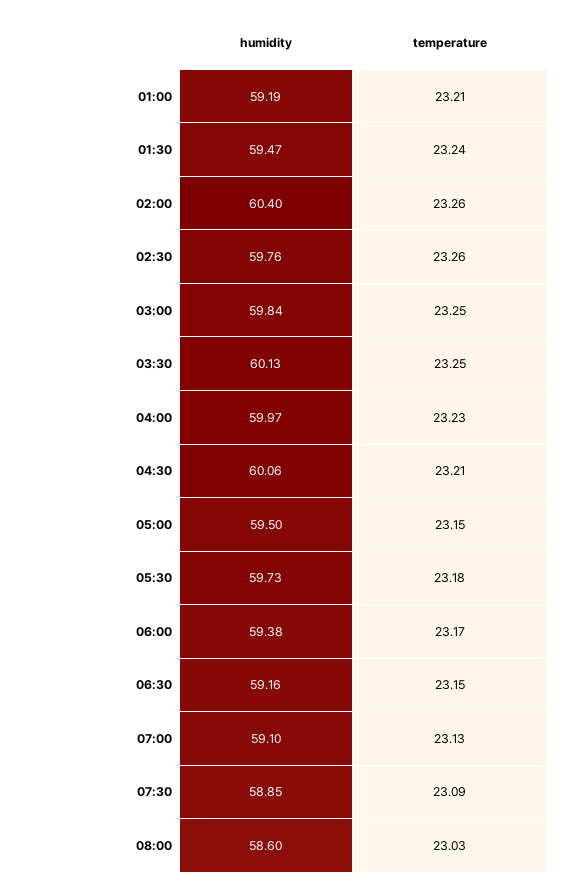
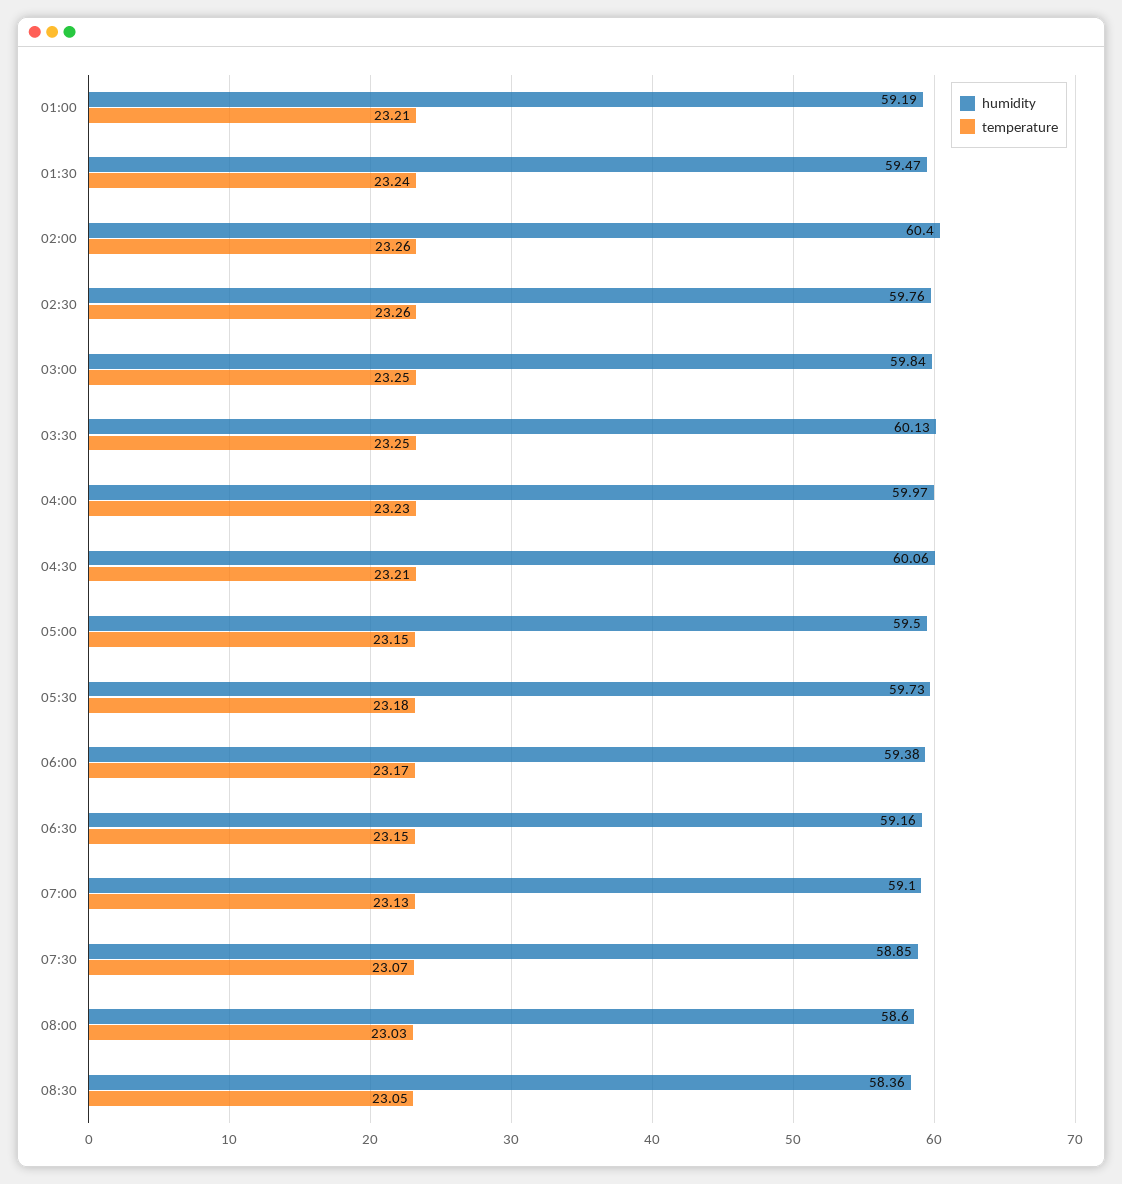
temperature, 07:30: 23.09 -> 23.07
humidity, 08:30: none -> 58.36
temperature, 08:30: none -> 23.05

